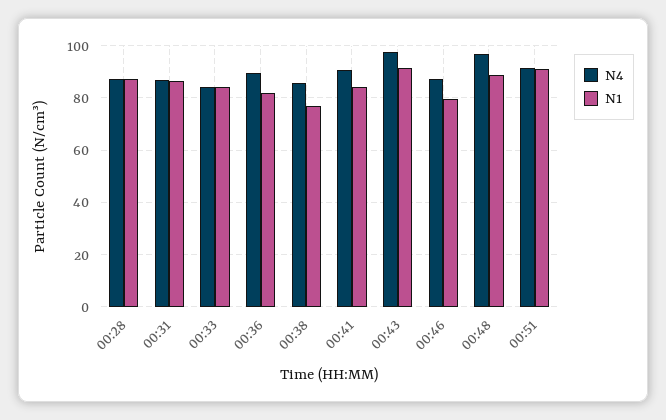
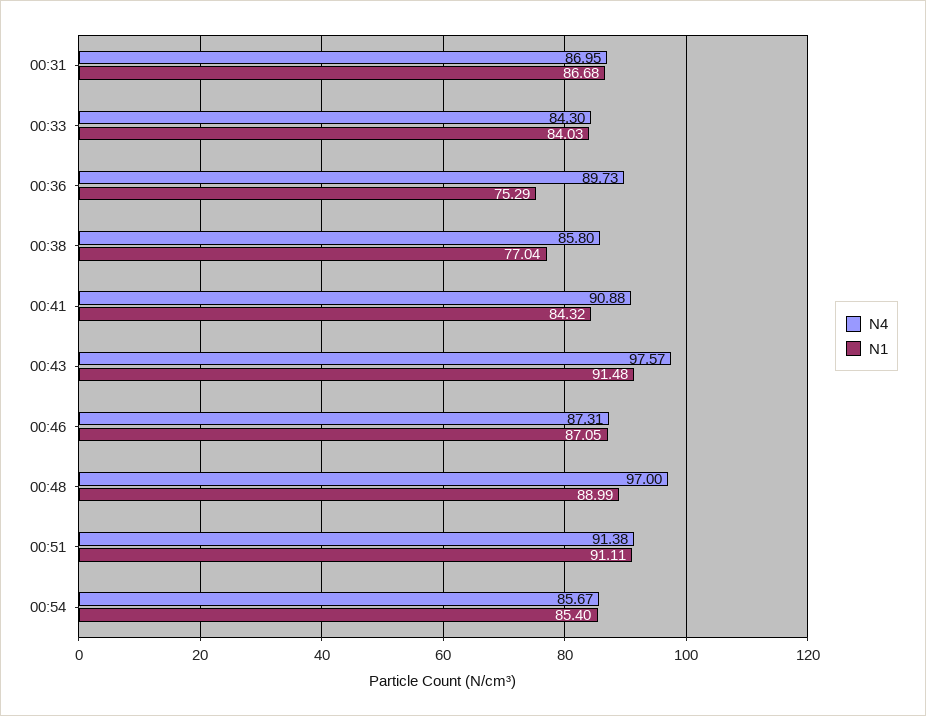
N4, 00:28: 87.5 -> none
N1, 00:28: 87.5 -> none
N1, 00:36: 82.5 -> 75.29
N1, 00:46: 80 -> 87.05
N4, 00:54: none -> 85.67
N1, 00:54: none -> 85.4

